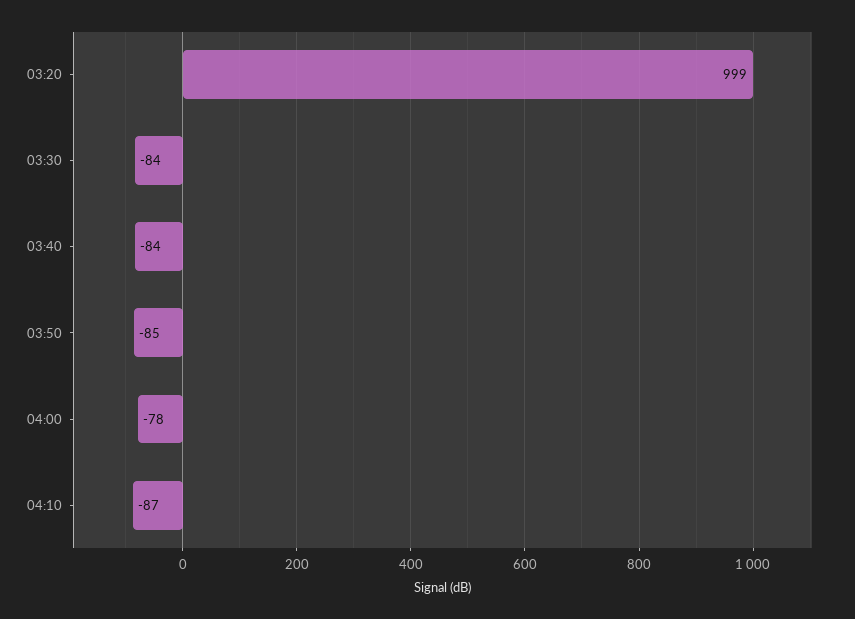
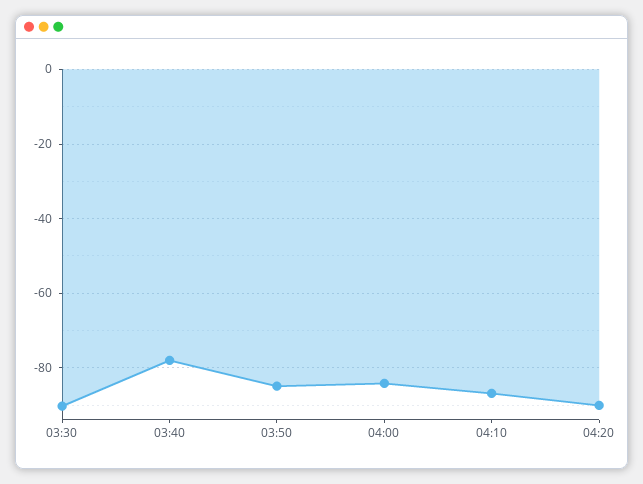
03:20: 999 -> none
03:30: -84 -> -90
03:40: -84 -> -78
04:00: -78 -> -84
04:20: none -> -90

